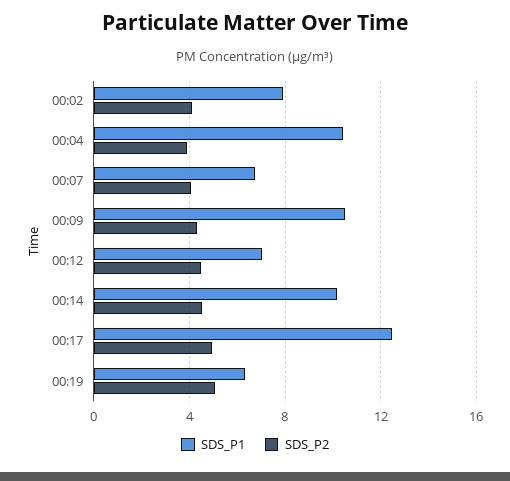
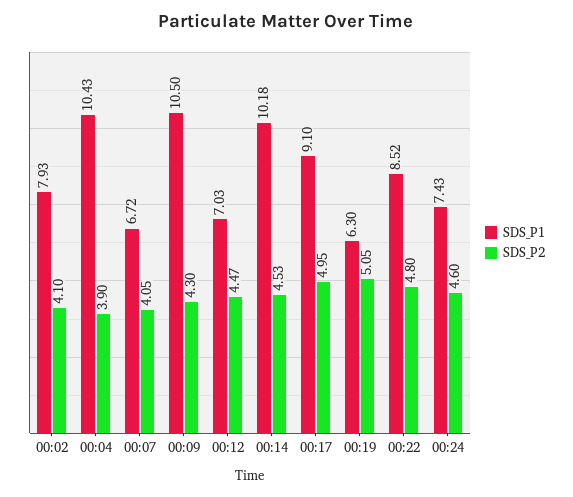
SDS_P1, 00:17: 12.5 -> 9.1
SDS_P1, 00:22: none -> 8.52
SDS_P2, 00:22: none -> 4.8
SDS_P1, 00:24: none -> 7.43
SDS_P2, 00:24: none -> 4.6

